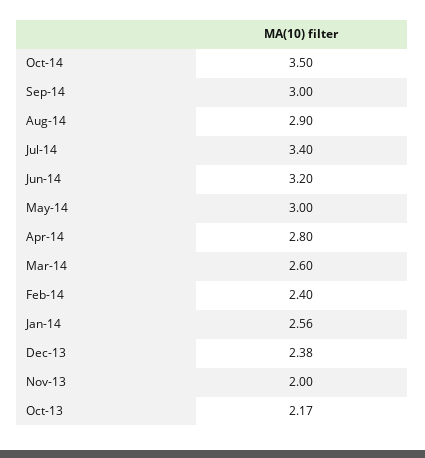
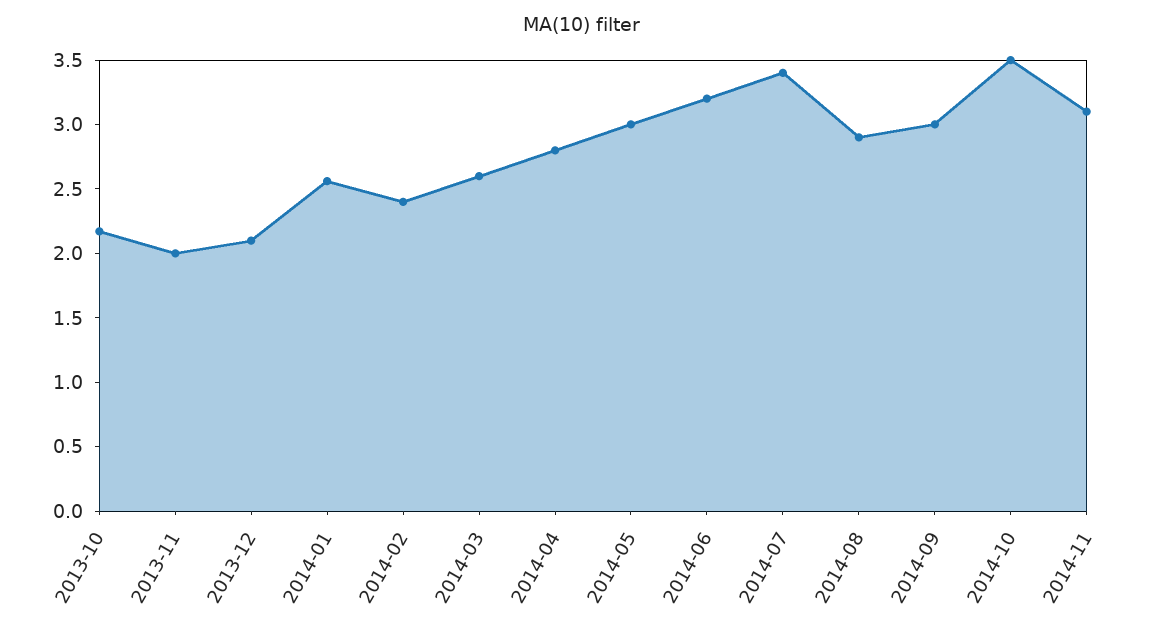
Dec-13: 2.38 -> 2.1
2014-11: none -> 3.1

